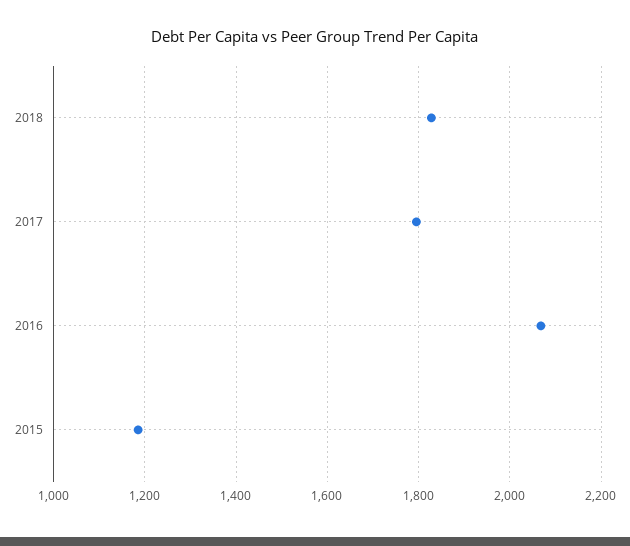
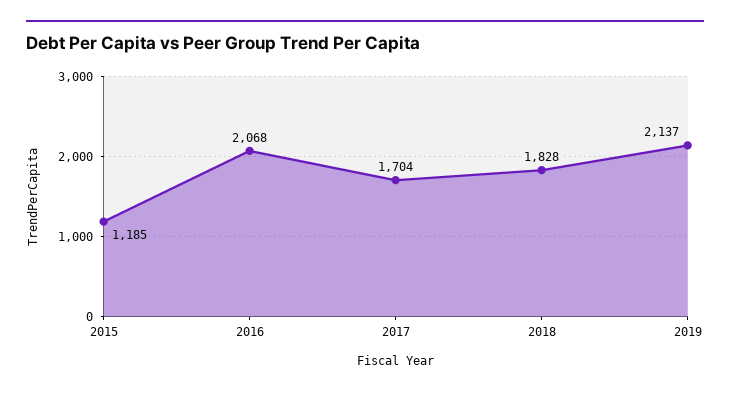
2017: 1800 -> 1704
2019: none -> 2137

